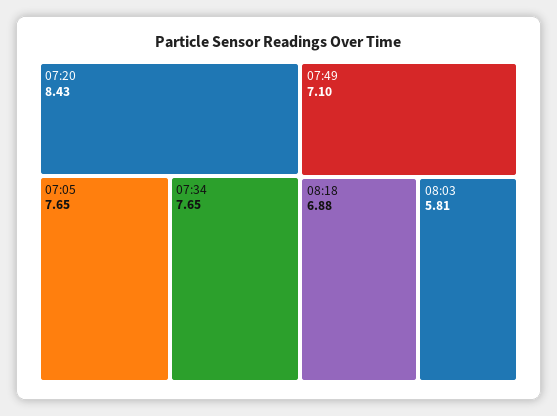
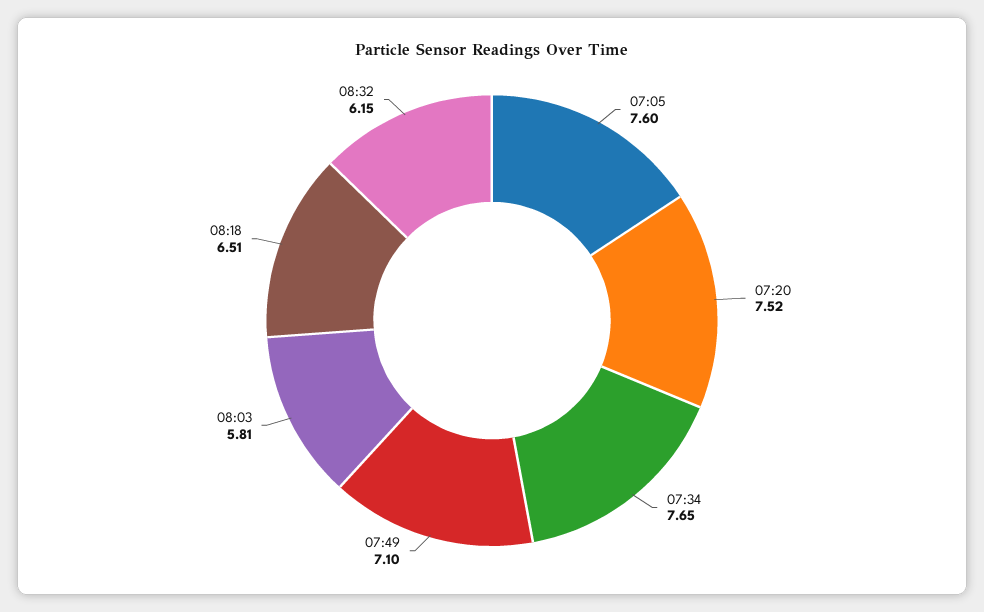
07:20: 8.43 -> 7.52
07:05: 7.65 -> 7.6
08:18: 6.88 -> 6.51
08:32: none -> 6.15

